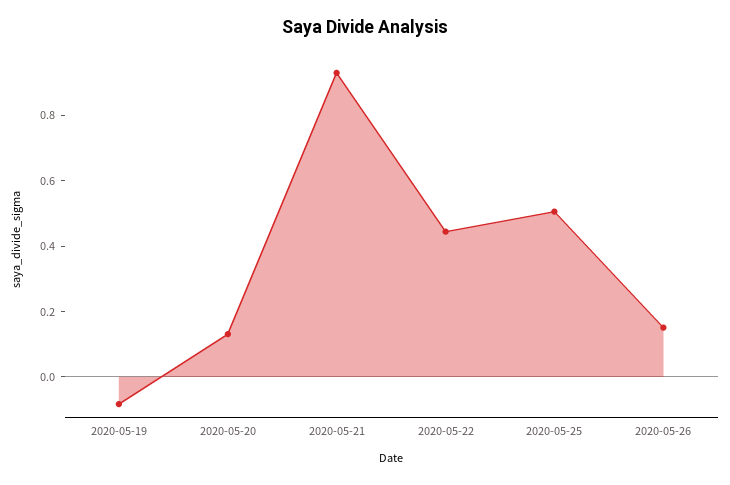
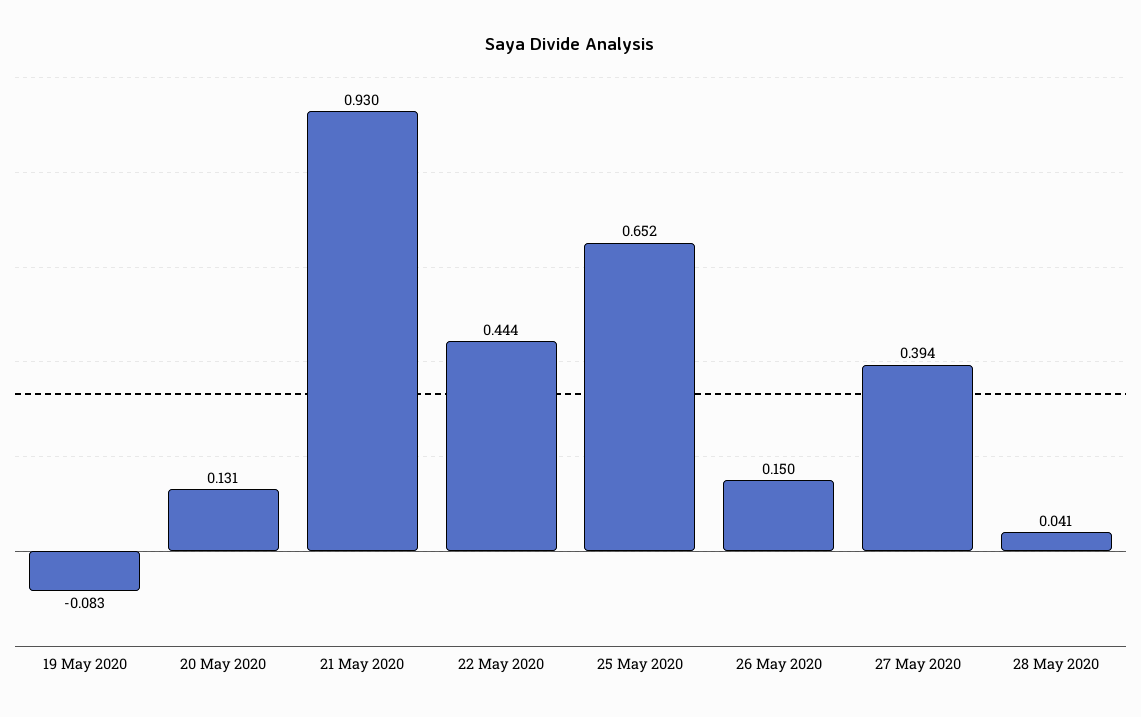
2020-05-25: 0.5 -> 0.652
27 May 2020: none -> 0.394
28 May 2020: none -> 0.041

